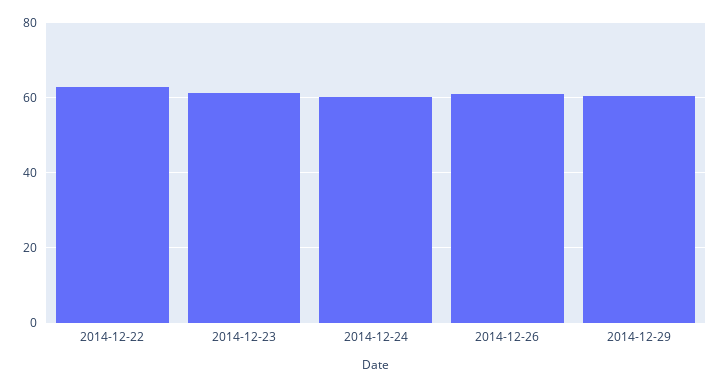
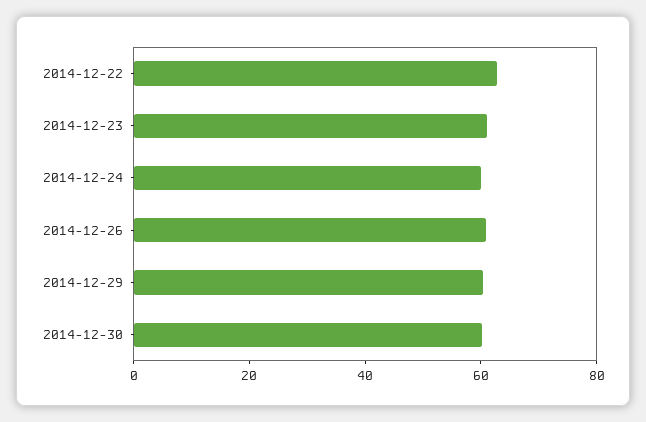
2014-12-30: none -> 60

